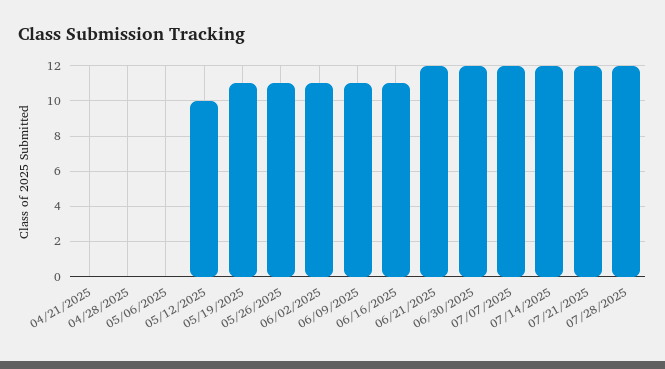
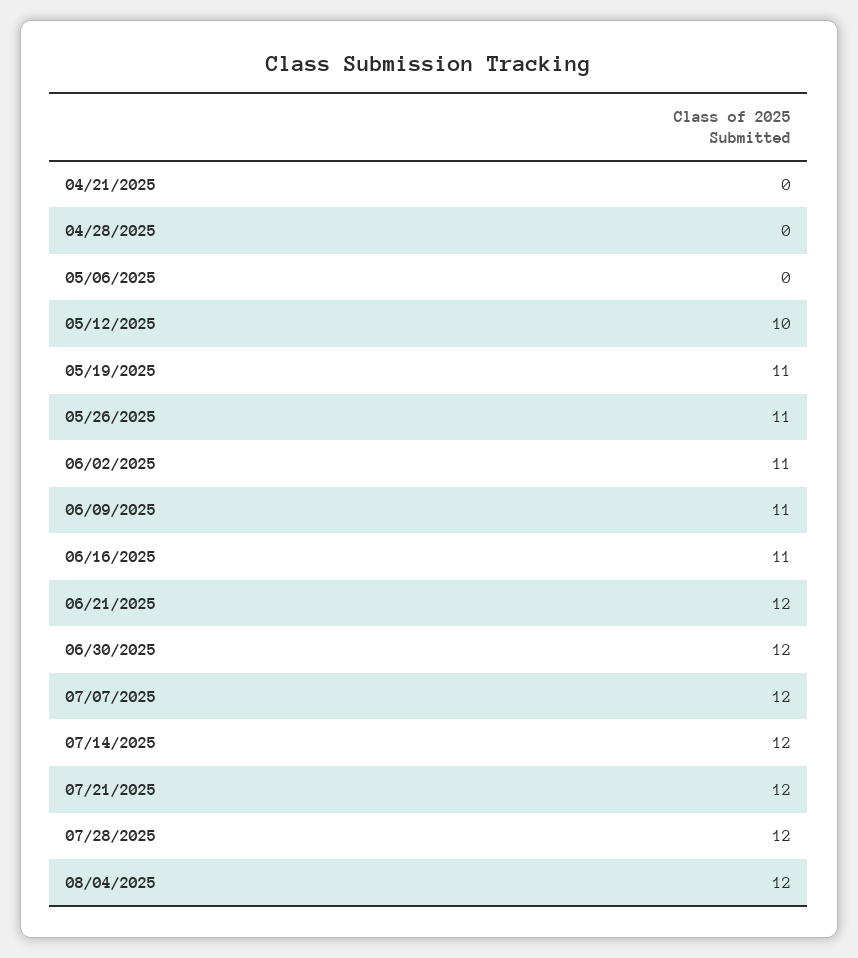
08/04/2025: none -> 12

